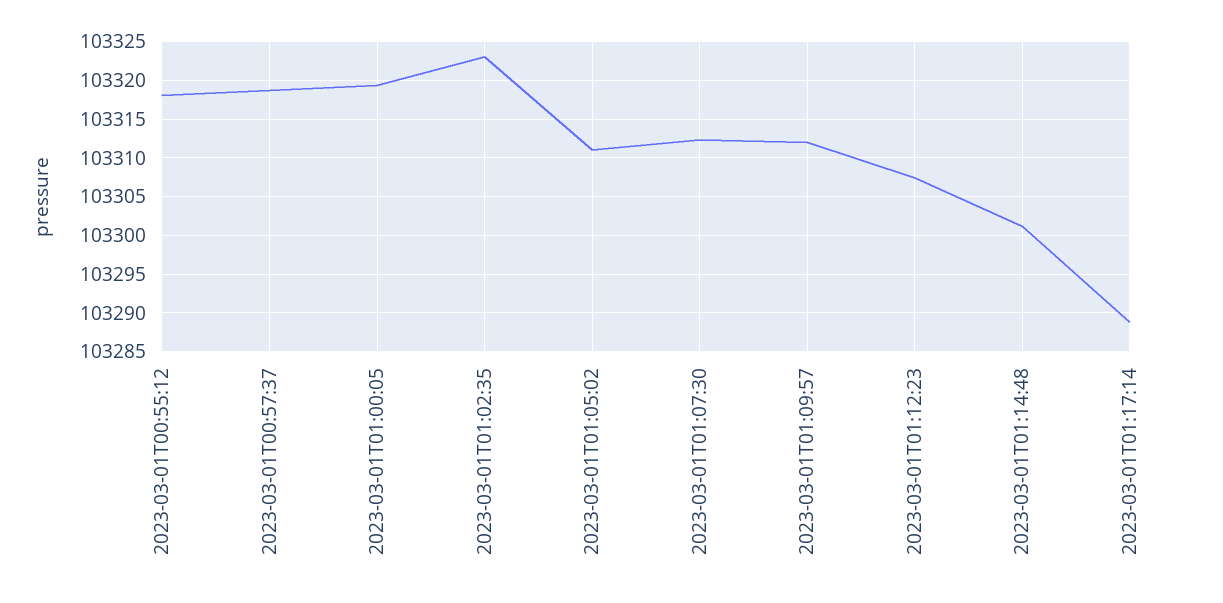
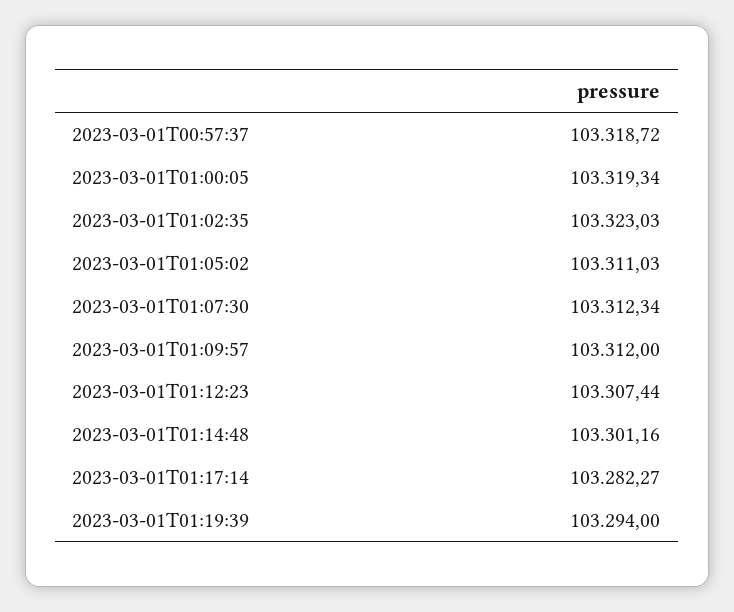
2023-03-01T00:55:12: 103318 -> none
2023-03-01T01:17:14: 103289 -> 103282.27
2023-03-01T01:19:39: none -> 103294

